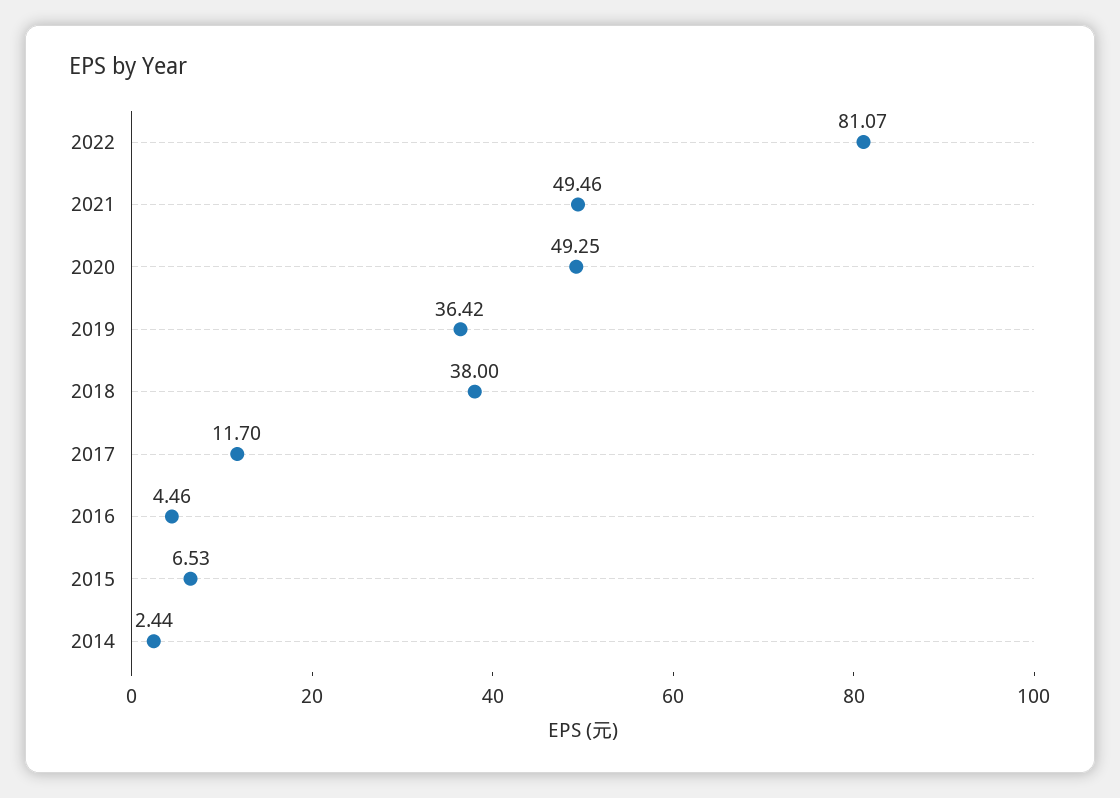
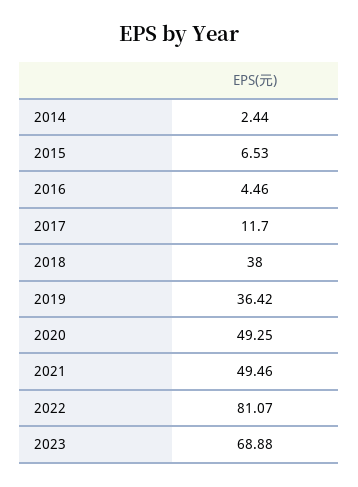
2023: none -> 68.88

